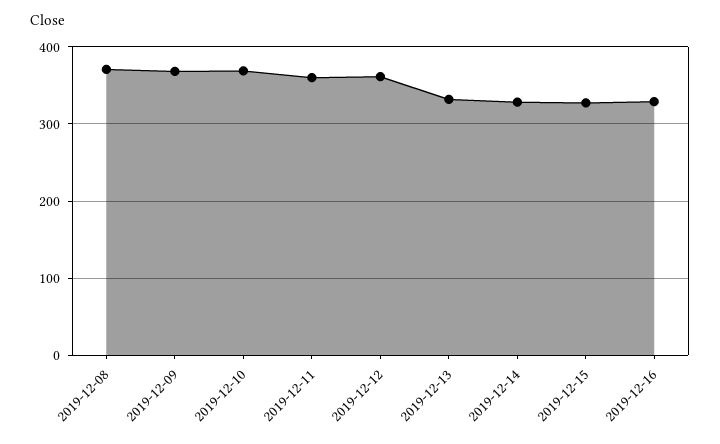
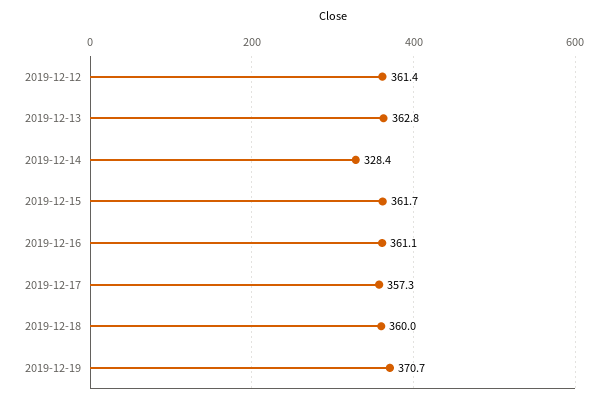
2019-12-08: 370 -> none
2019-12-09: 370 -> none
2019-12-10: 370 -> none
2019-12-11: 360 -> none
2019-12-13: 330 -> 362.8
2019-12-15: 330 -> 361.7
2019-12-16: 330 -> 361.1
2019-12-17: none -> 357.3
2019-12-18: none -> 360
2019-12-19: none -> 370.7

